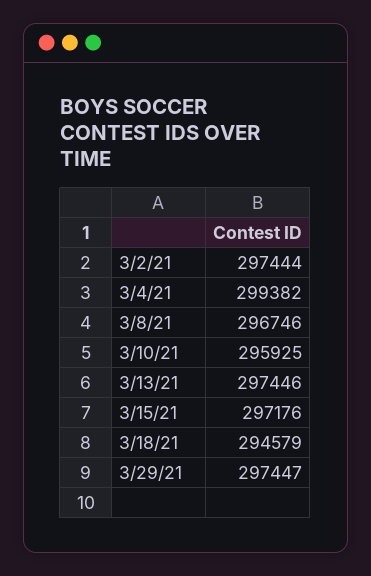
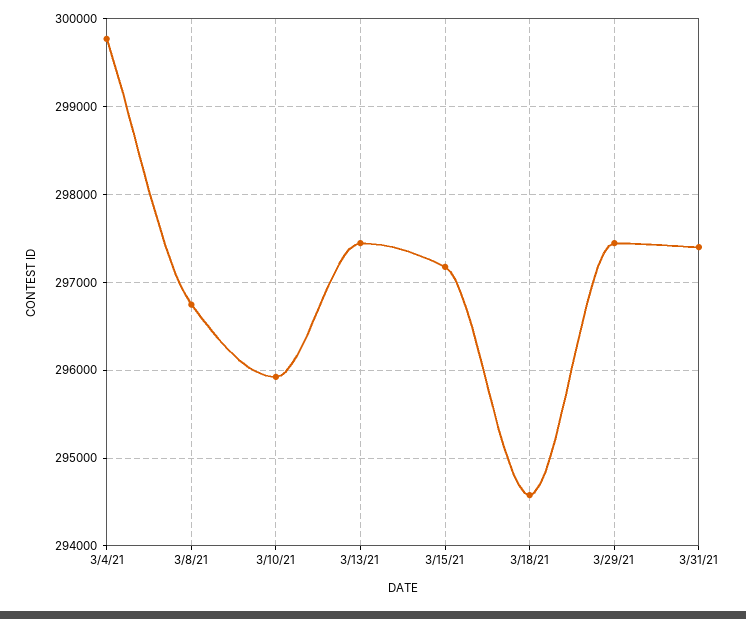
3/2/21: 297444 -> none
3/4/21: 299382 -> 299800
3/31/21: none -> 297400

